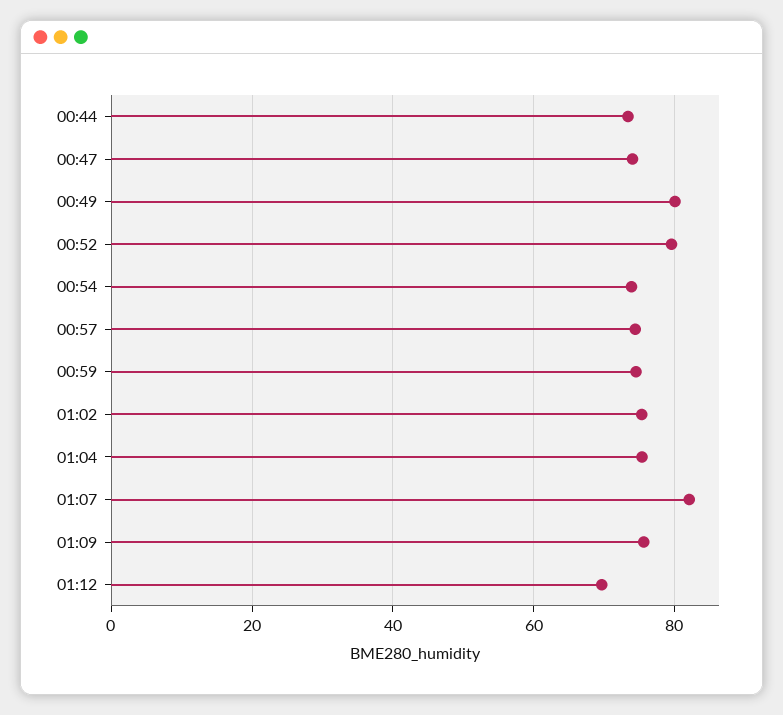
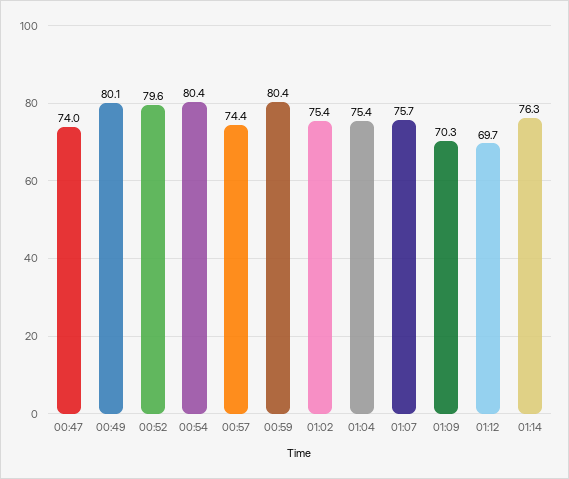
00:44: 74 -> none
00:54: 74 -> 80.4
00:59: 74 -> 80.4
01:07: 82 -> 75.7
01:09: 76 -> 70.3
01:14: none -> 76.3

